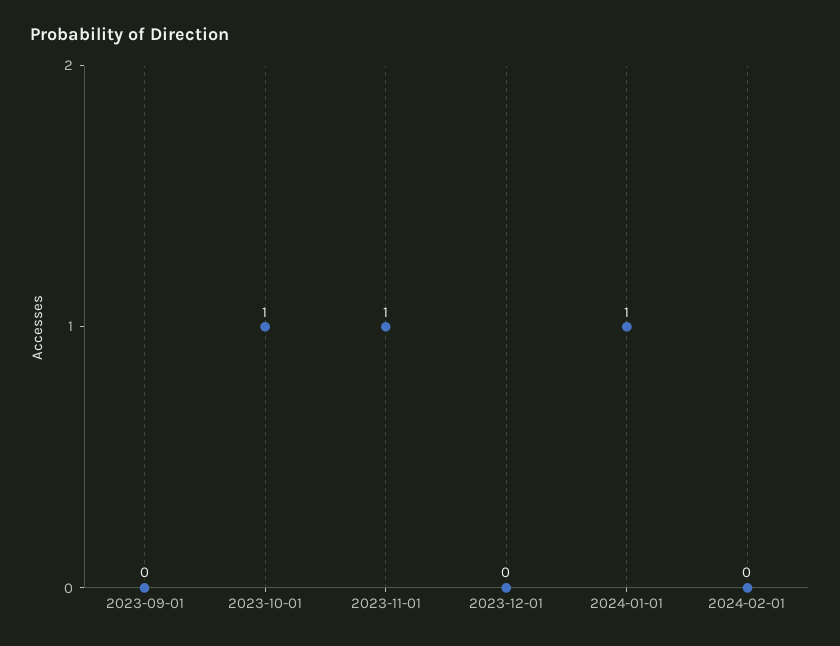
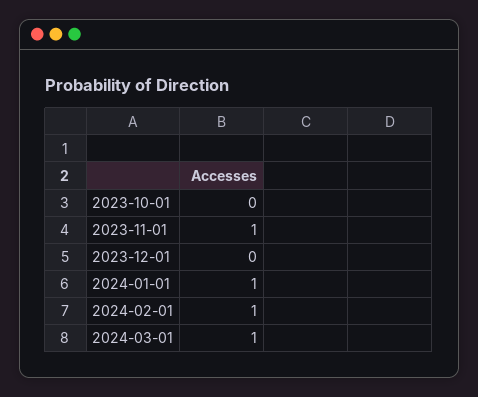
2023-09-01: 0 -> none
2023-10-01: 1 -> 0
2024-02-01: 0 -> 1
2024-03-01: none -> 1

